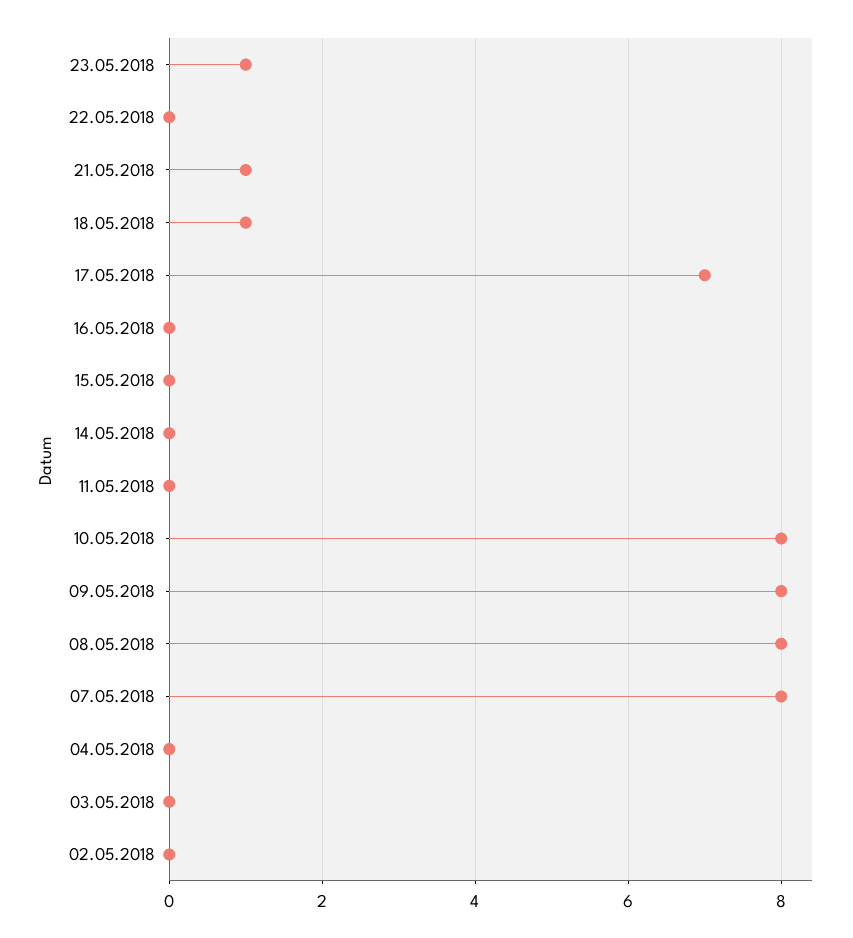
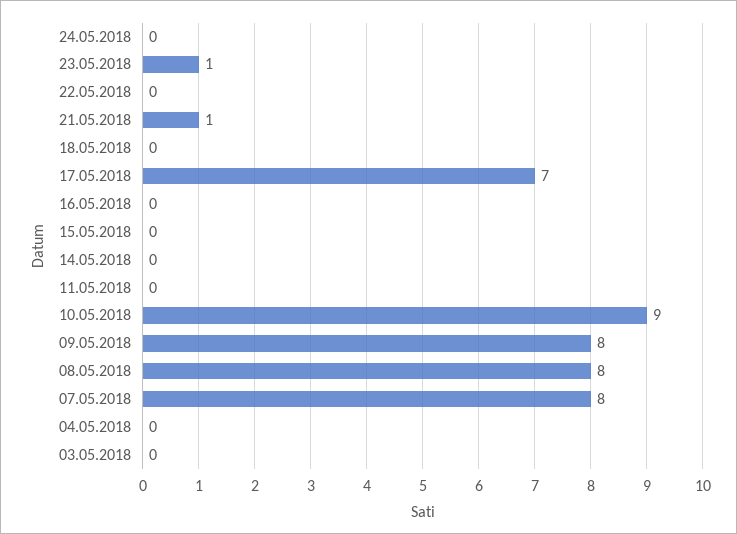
18.05.2018: 1 -> 0
10.05.2018: 8 -> 9
02.05.2018: 0 -> none
24.05.2018: none -> 0

